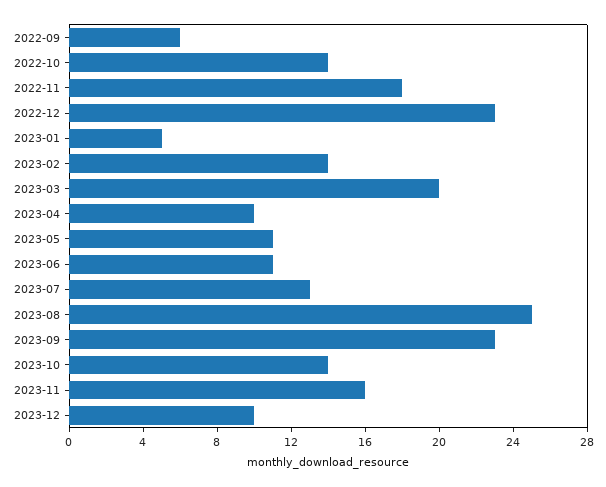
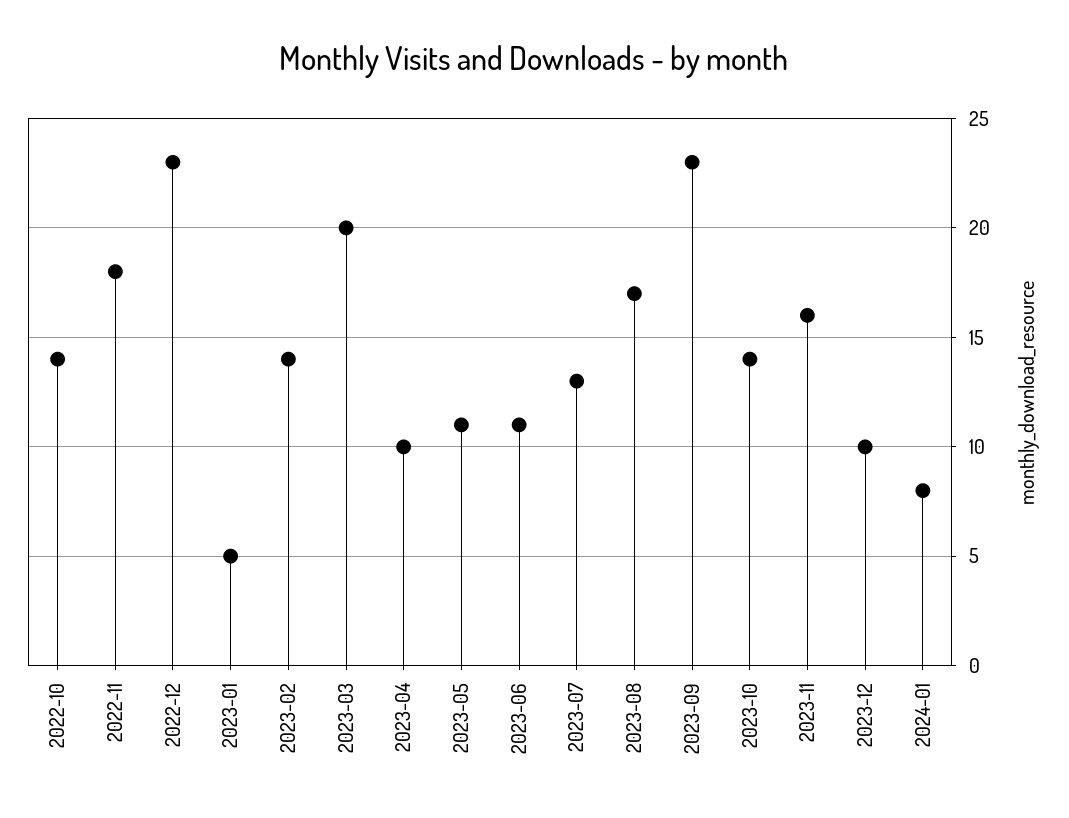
2022-09: 6 -> none
2023-08: 25 -> 17
2024-01: none -> 8

